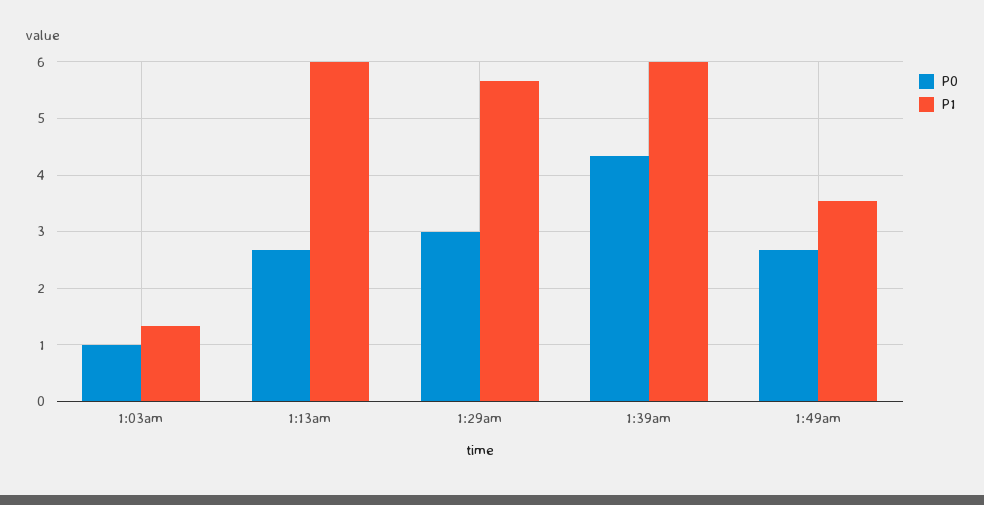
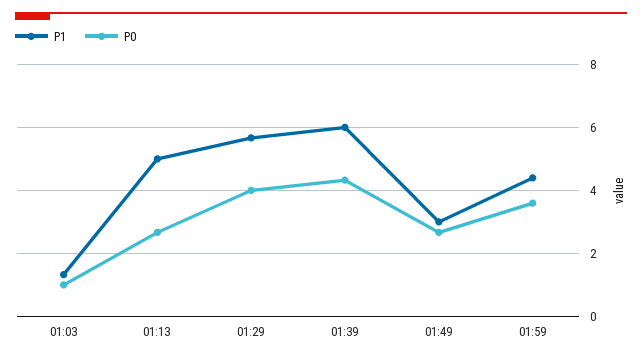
P1, 1:13am: 6 -> 5
P0, 1:29am: 3 -> 4
P1, 1:49am: 3.6 -> 3
P1, 01:59: none -> 4.4
P0, 01:59: none -> 3.6

